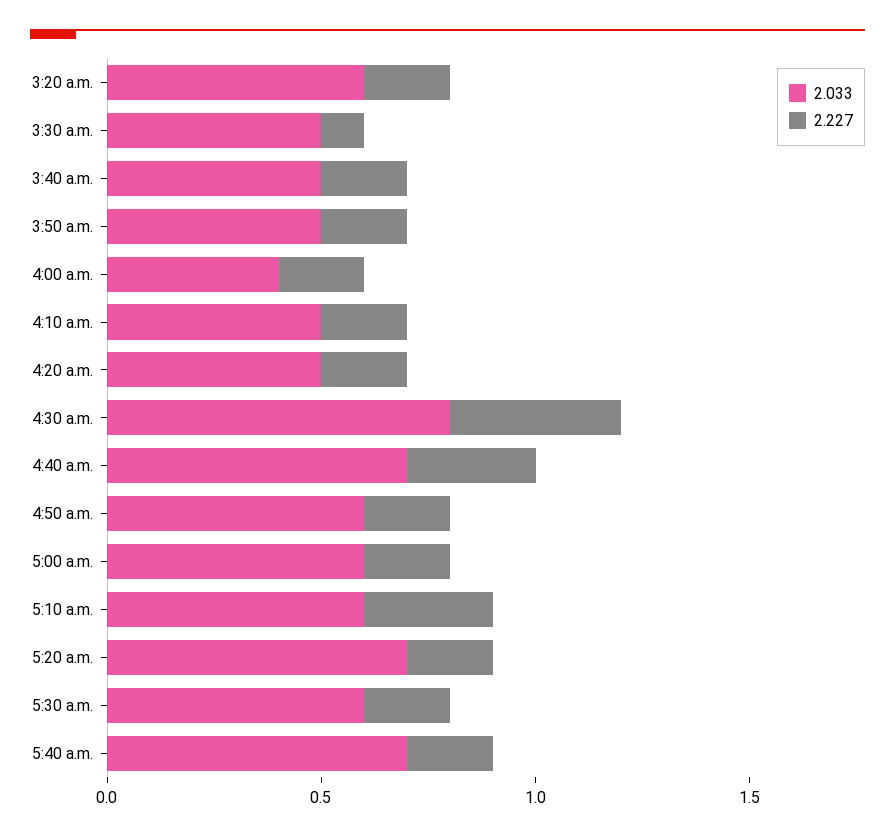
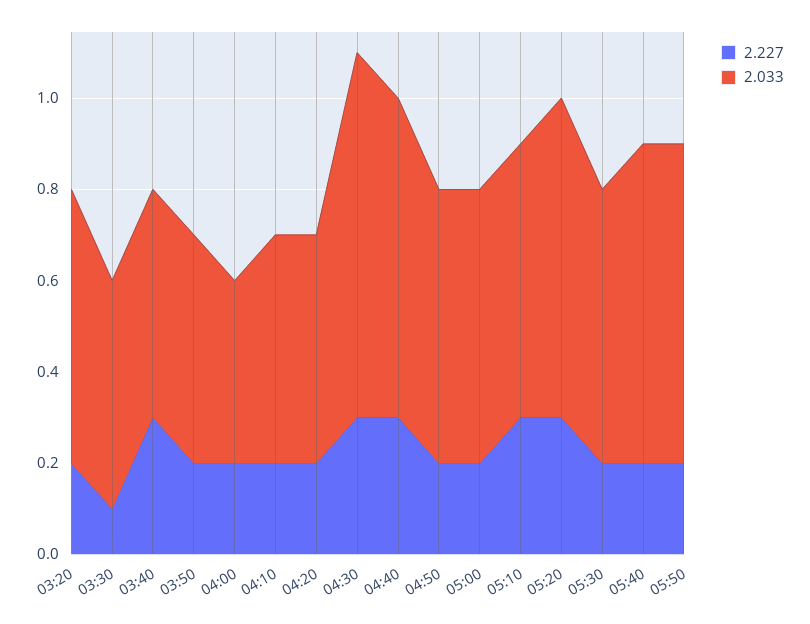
2.227, 3:40 a.m.: 0.2 -> 0.3
2.227, 4:30 a.m.: 0.4 -> 0.3
2.227, 5:20 a.m.: 0.2 -> 0.3
2.227, 05:50: none -> 0.2
2.033, 05:50: none -> 0.7

